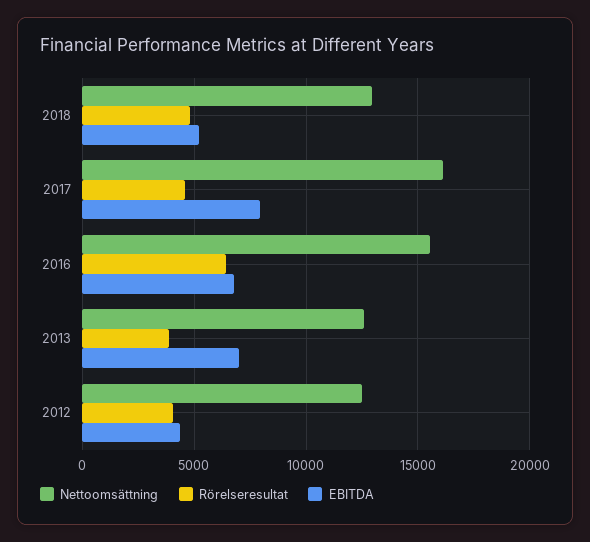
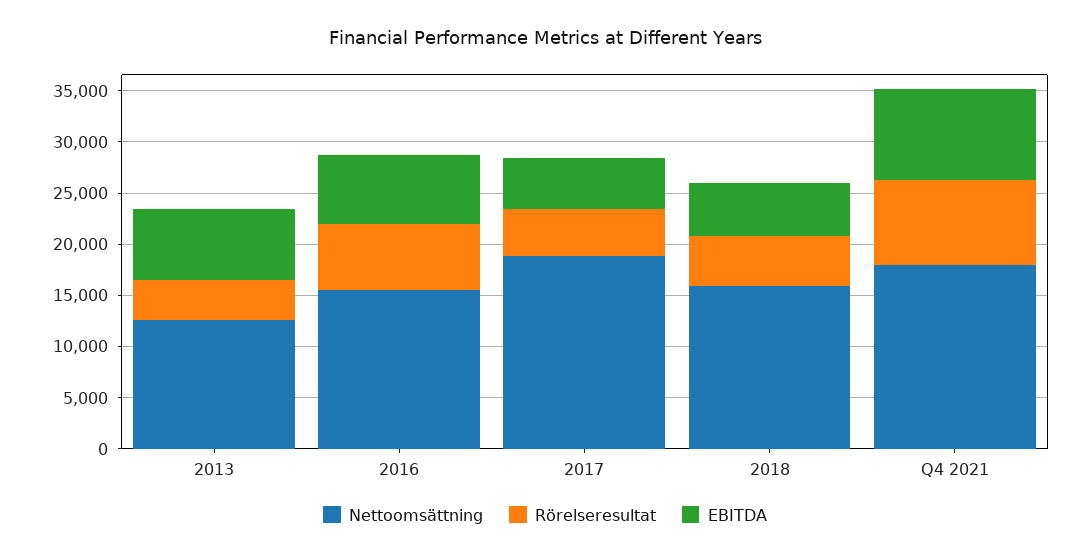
Nettoomsättning, 2018: 13000 -> 16000
Nettoomsättning, 2017: 16000 -> 19000
EBITDA, 2017: 8000 -> 5000
Nettoomsättning, 2012: 12500 -> none
Rörelseresultat, 2012: 4000 -> none
EBITDA, 2012: 4500 -> none
Nettoomsättning, Q4 2021: none -> 18000
Rörelseresultat, Q4 2021: none -> 8000
EBITDA, Q4 2021: none -> 9000

